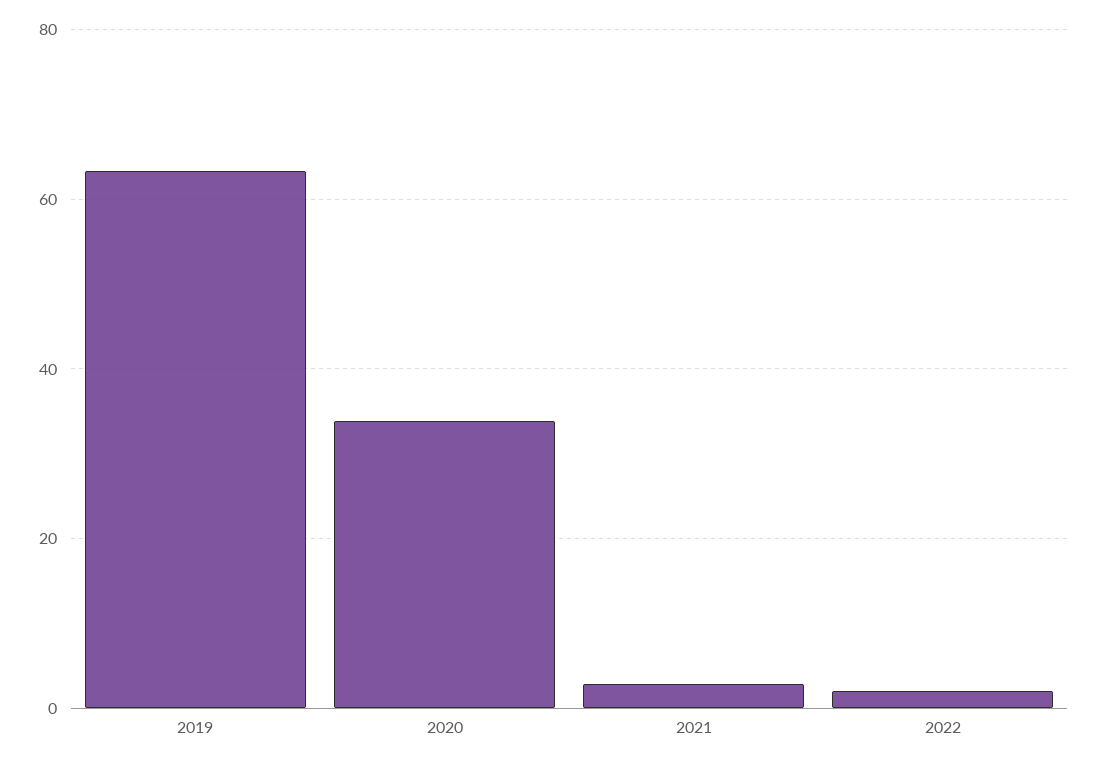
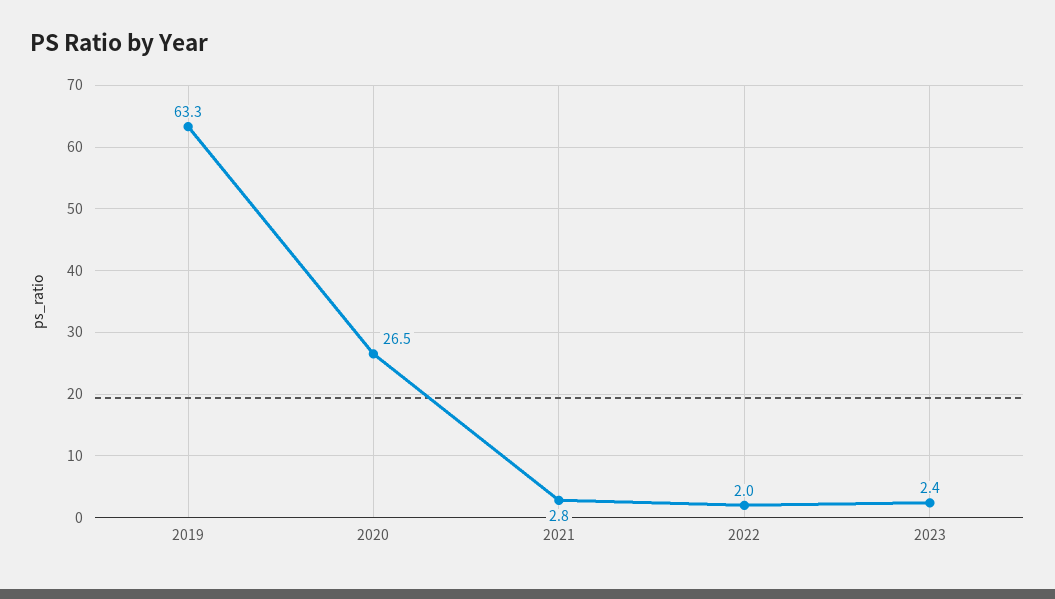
2020: 34 -> 26.5
2023: none -> 2.4

